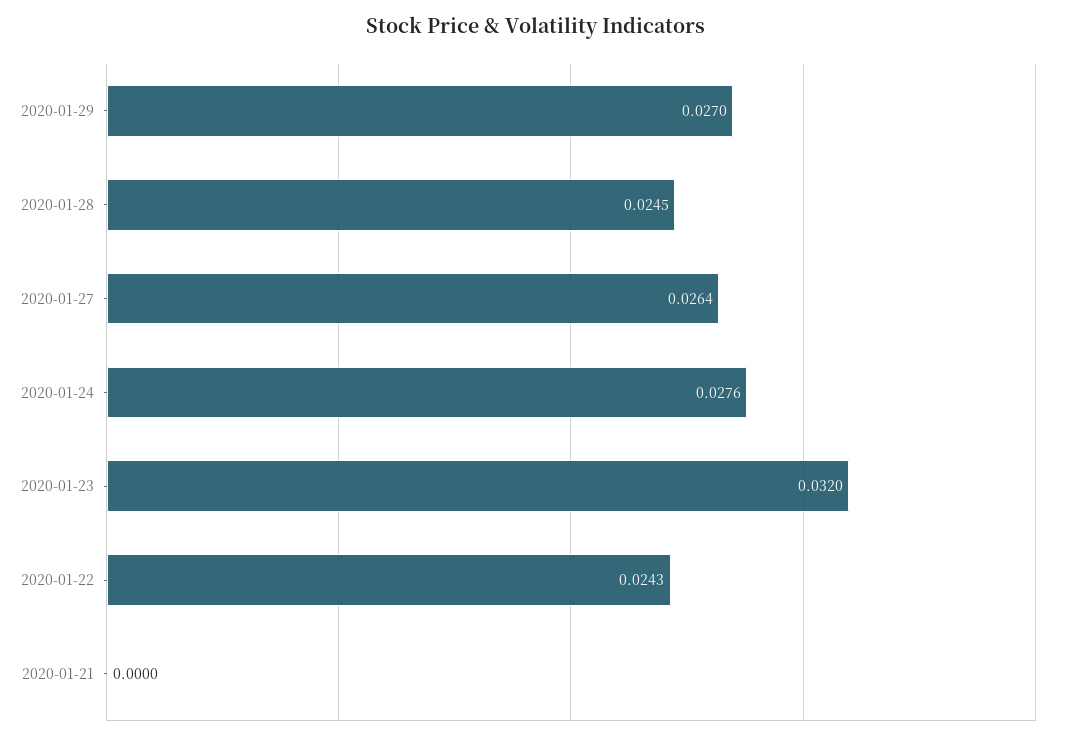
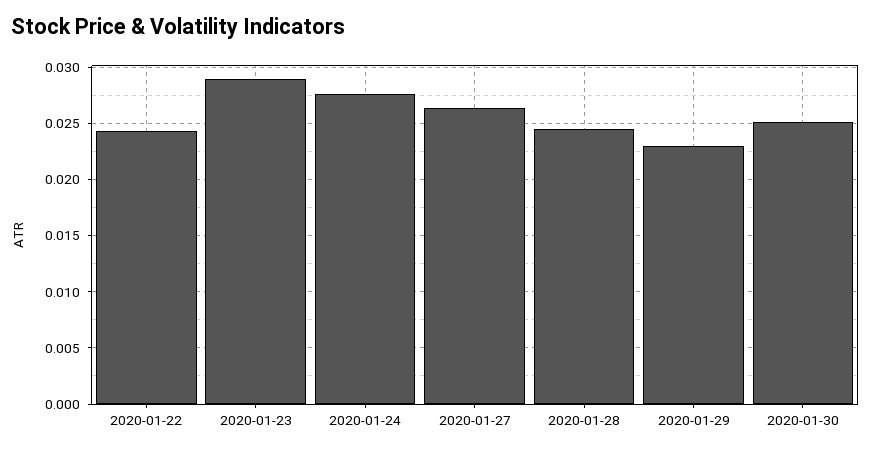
2020-01-29: 0.027 -> 0.023
2020-01-23: 0.032 -> 0.029
2020-01-21: 0 -> none
2020-01-30: none -> 0.025

